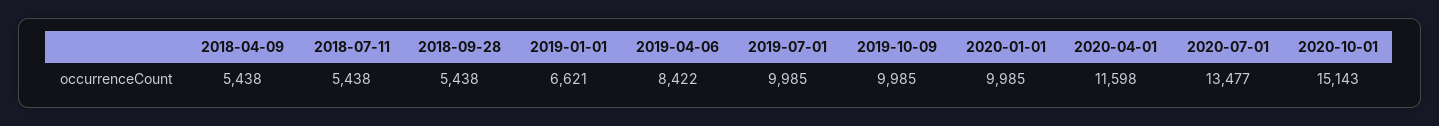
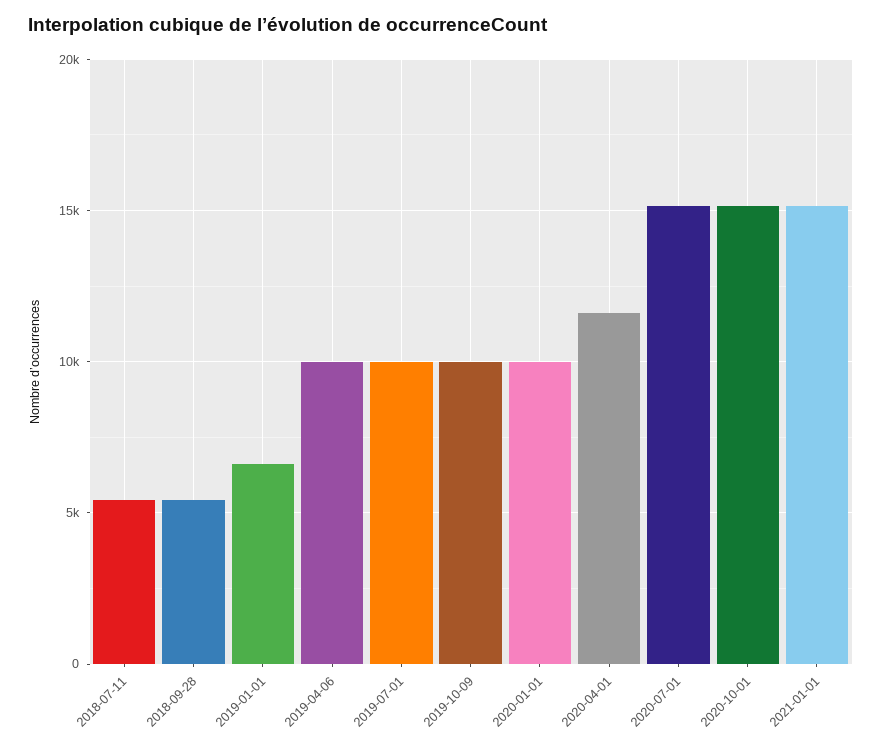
2018-04-09: 5438 -> none
2019-04-06: 8422 -> 10000
2020-07-01: 13477 -> 15000
2021-01-01: none -> 15000

